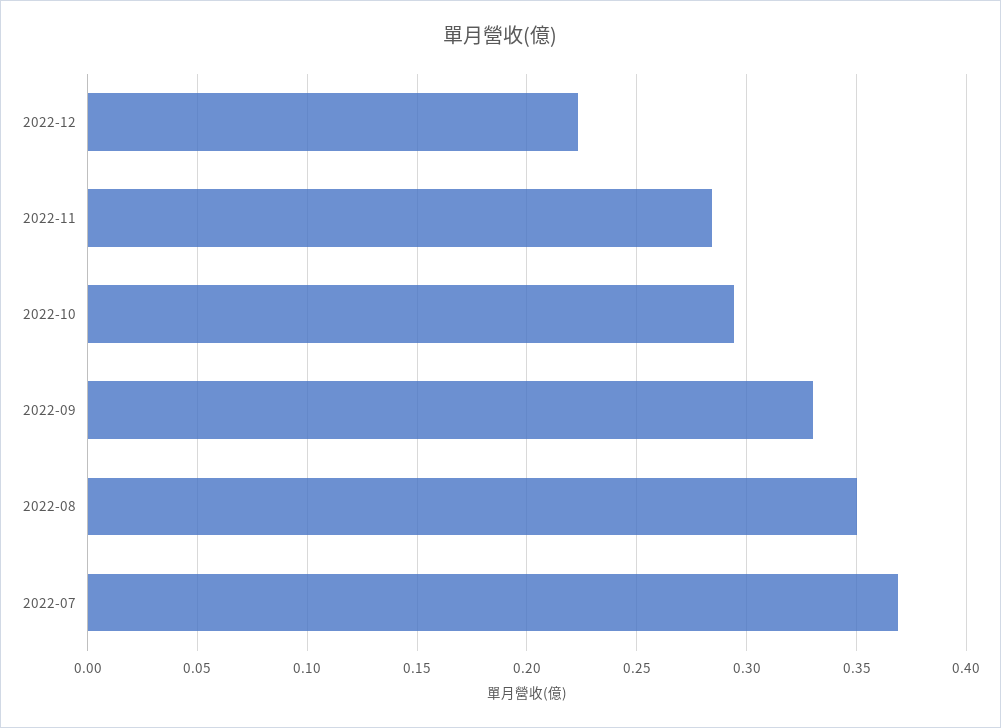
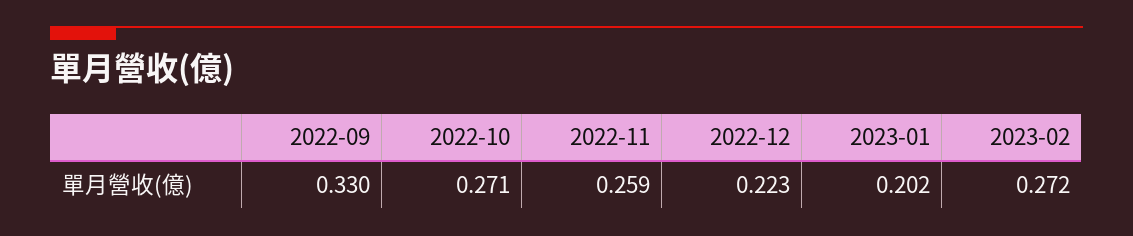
2022-11: 0.285 -> 0.259
2022-10: 0.295 -> 0.271
2022-08: 0.35 -> none
2022-07: 0.37 -> none
2023-01: none -> 0.202
2023-02: none -> 0.272

